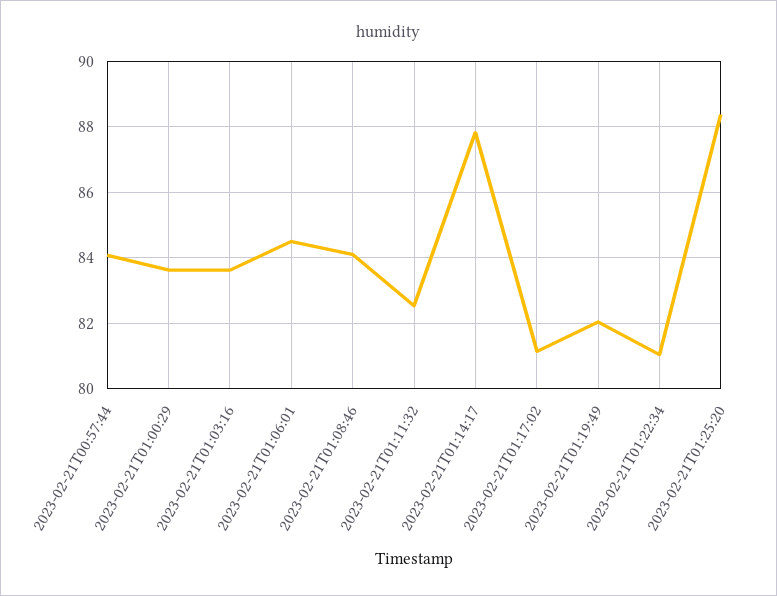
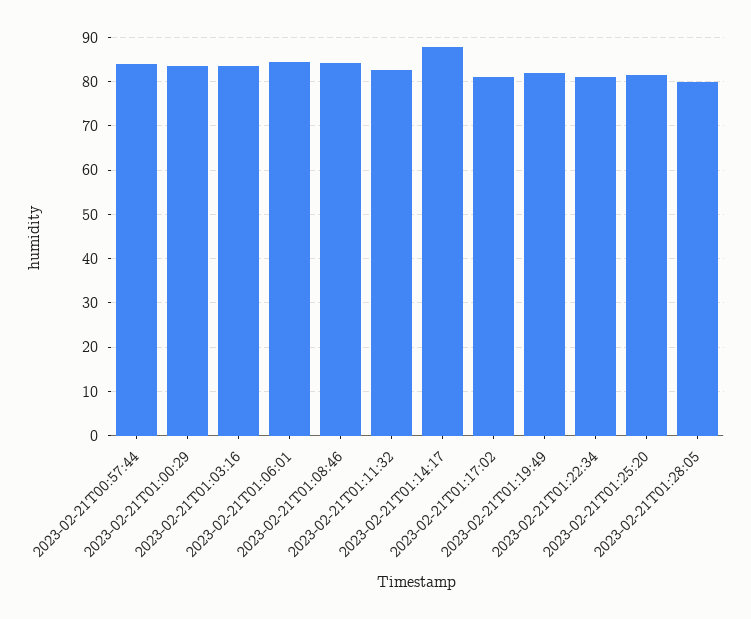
2023-02-21T01:25:20: 88.4 -> 82
2023-02-21T01:28:05: none -> 80

